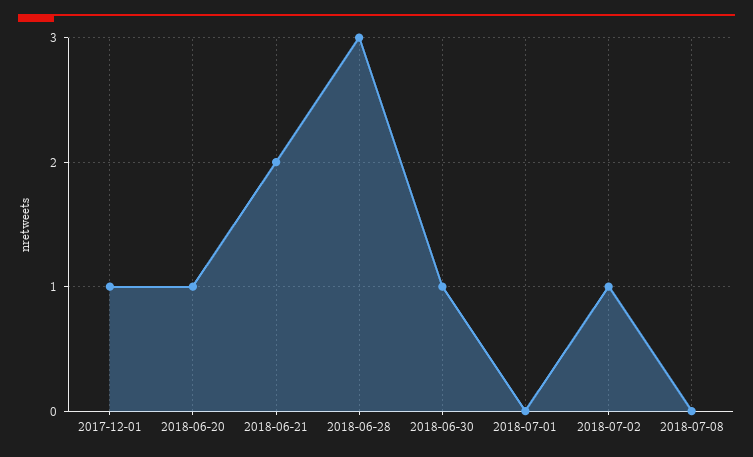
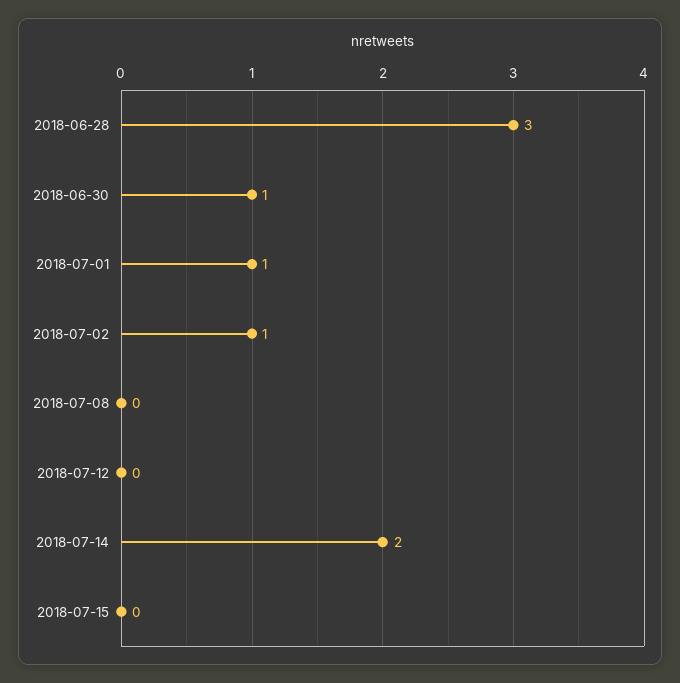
2017-12-01: 1 -> none
2018-06-20: 1 -> none
2018-06-21: 2 -> none
2018-07-01: 0 -> 1
2018-07-12: none -> 0
2018-07-14: none -> 2
2018-07-15: none -> 0

